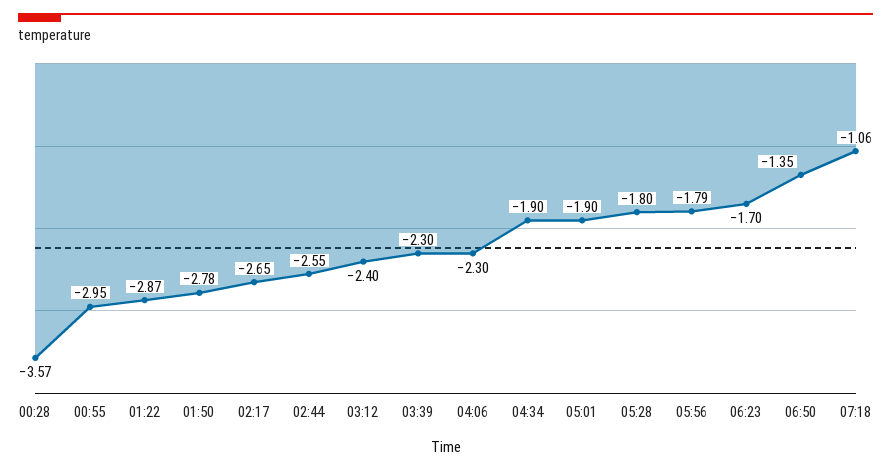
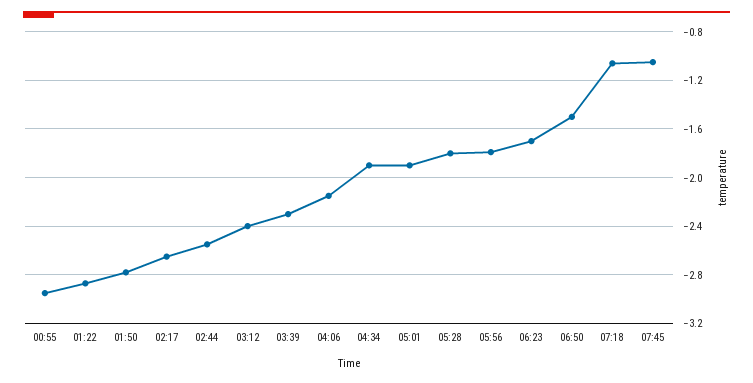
00:28: -3.57 -> none
04:06: -2.3 -> -2.15
06:50: -1.35 -> -1.5
07:45: none -> -1.05

